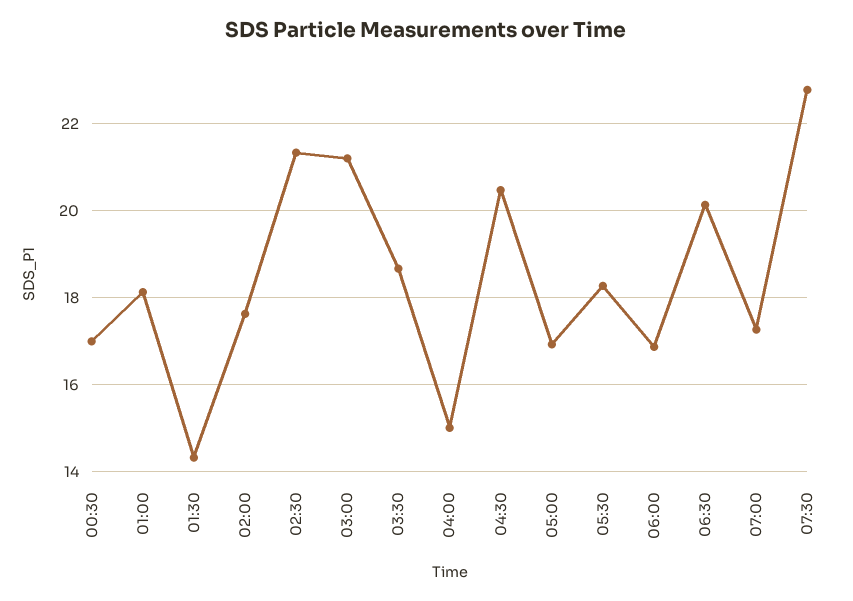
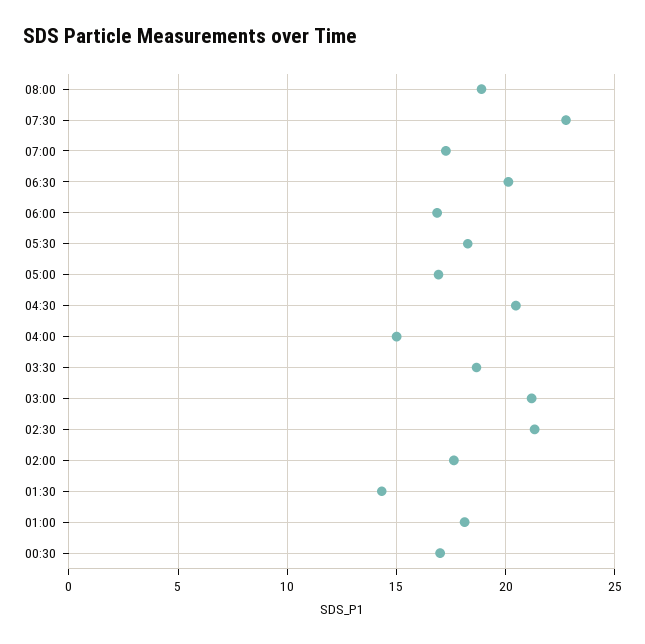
08:00: none -> 19

